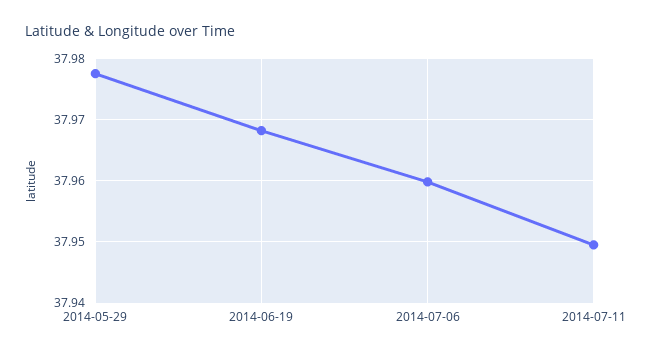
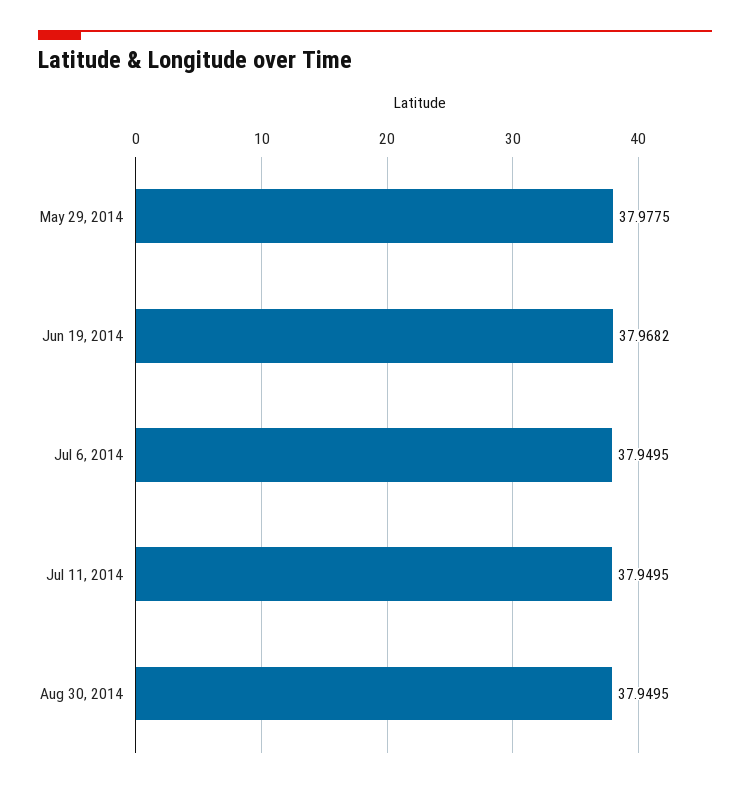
2014-07-06: 37.96 -> 37.9495
Aug 30, 2014: none -> 37.9495

